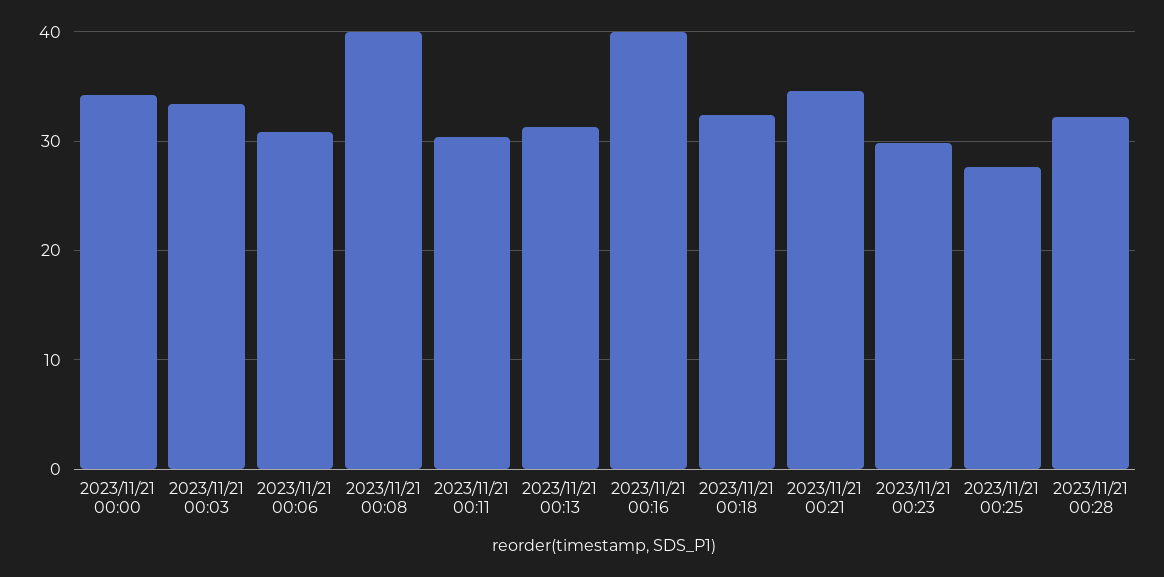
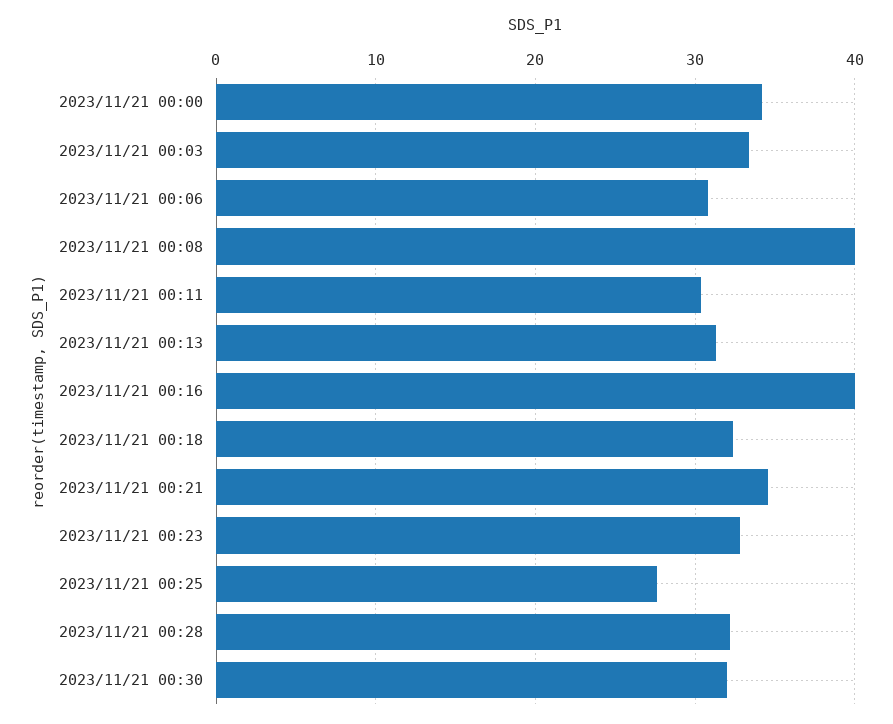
2023/11/21 00:23: 30 -> 33
2023/11/21 00:30: none -> 32

